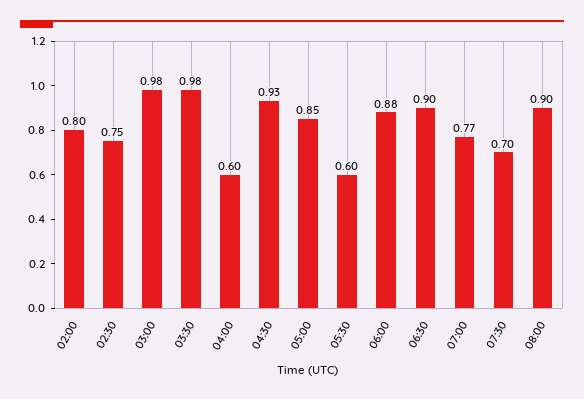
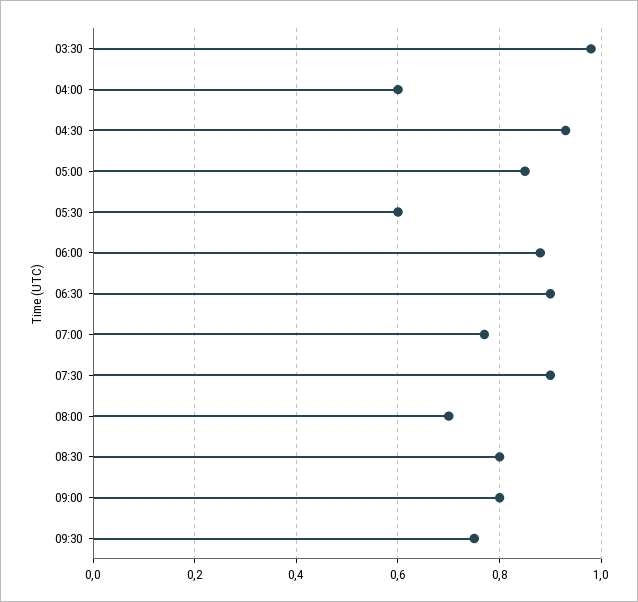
02:00: 0.8 -> none
02:30: 0.75 -> none
03:00: 0.98 -> none
07:30: 0.7 -> 0.9
08:00: 0.9 -> 0.7
08:30: none -> 0.8
09:00: none -> 0.8
09:30: none -> 0.75

